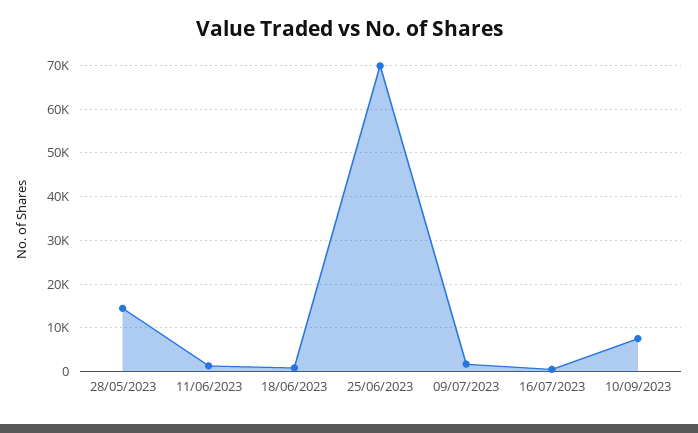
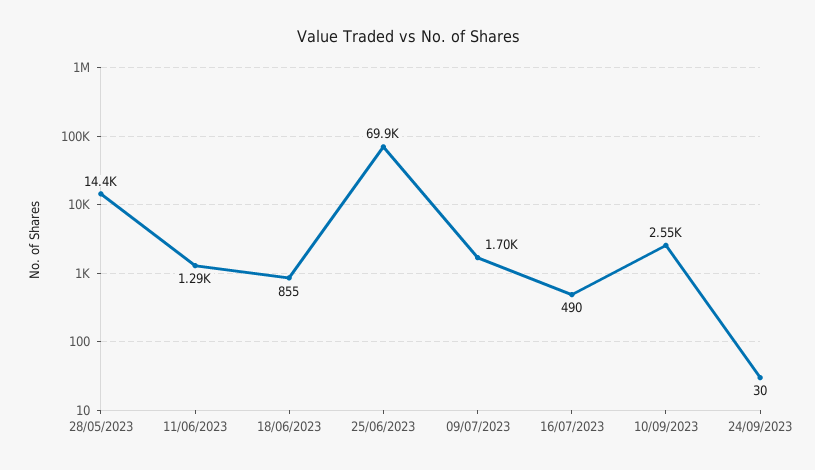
10/09/2023: 8000 -> 2550
24/09/2023: none -> 30

